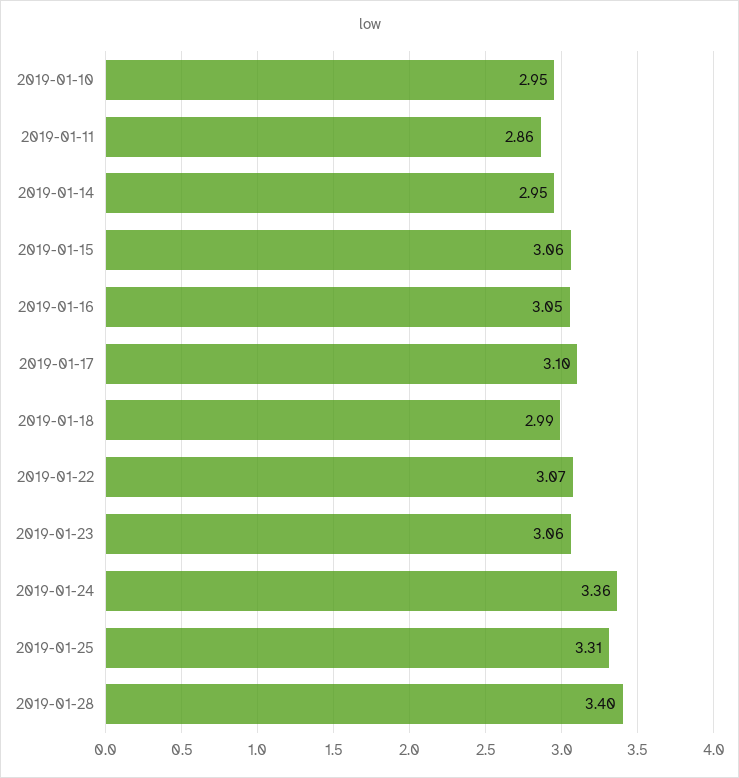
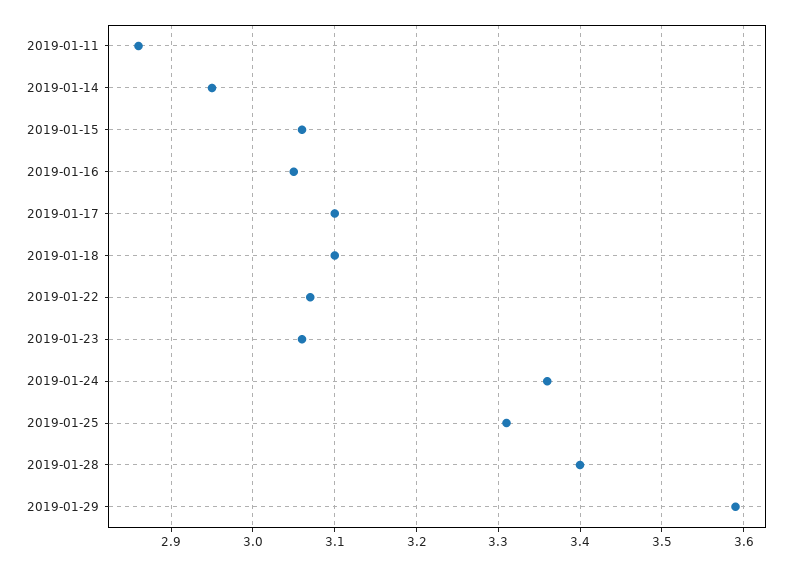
2019-01-10: 2.95 -> none
2019-01-18: 2.99 -> 3.1
2019-01-29: none -> 3.59

